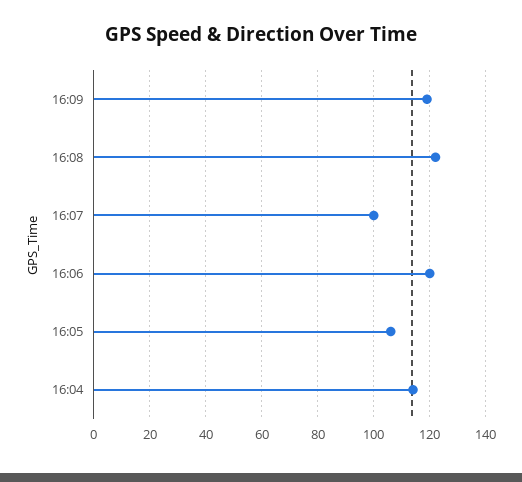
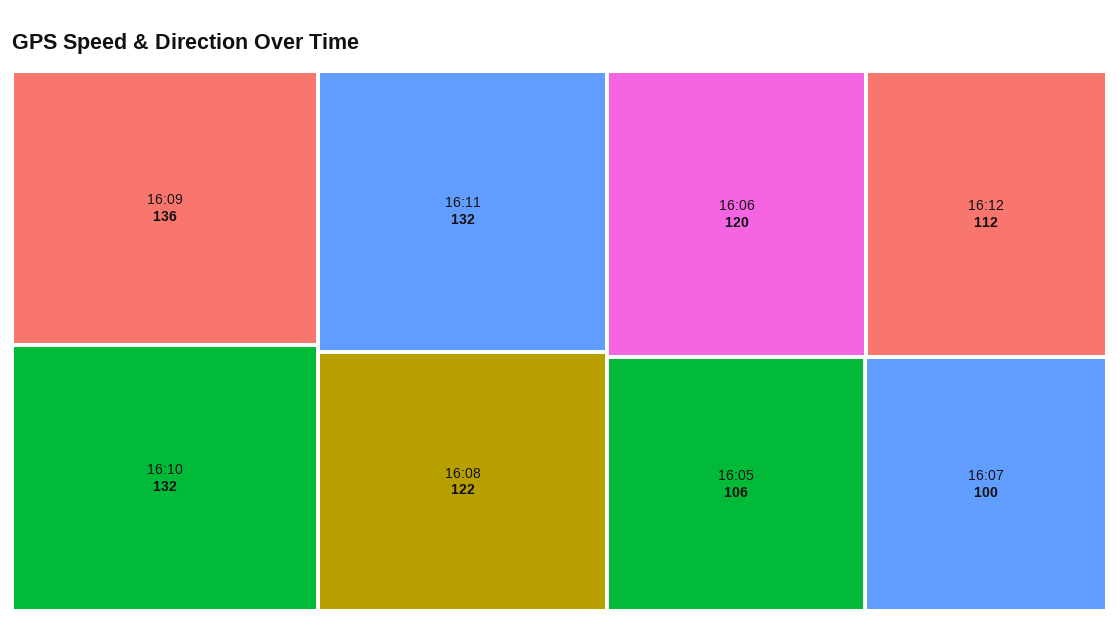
16:09: 120 -> 136
16:04: 115 -> none
16:10: none -> 132
16:11: none -> 132
16:12: none -> 112

